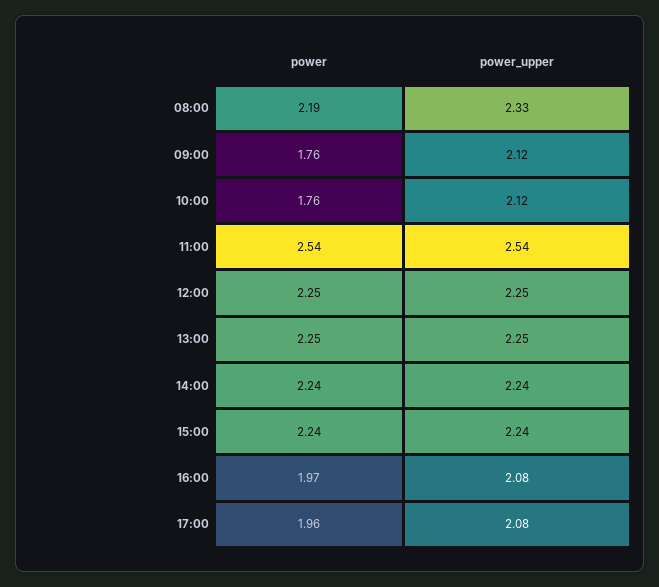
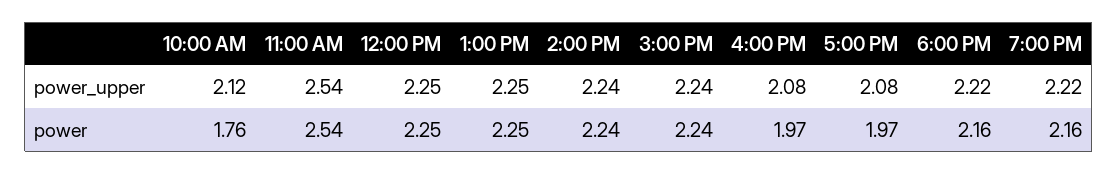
power, 08:00: 2.19 -> none
power_upper, 08:00: 2.33 -> none
power, 09:00: 1.76 -> none
power_upper, 09:00: 2.12 -> none
power, 17:00: 1.96 -> 1.97
power_upper, 6:00 PM: none -> 2.22
power_upper, 7:00 PM: none -> 2.22
power, 6:00 PM: none -> 2.16
power, 7:00 PM: none -> 2.16

